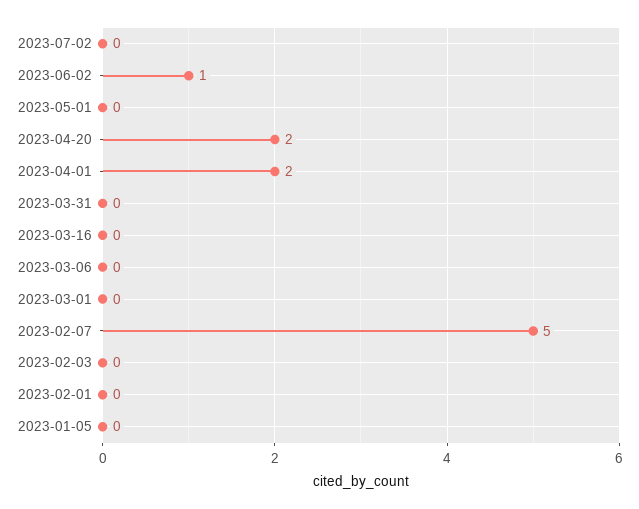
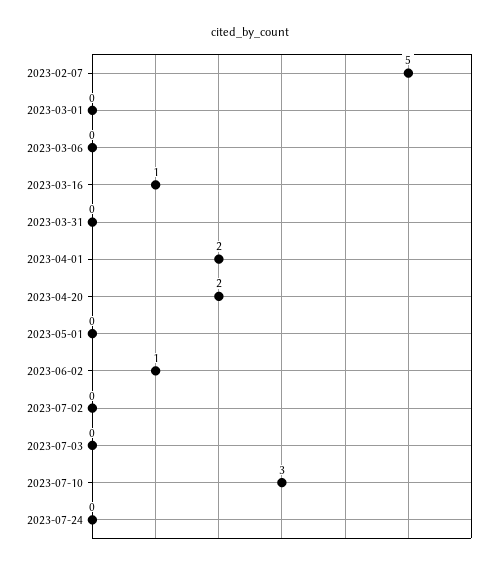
2023-03-16: 0 -> 1
2023-02-03: 0 -> none
2023-02-01: 0 -> none
2023-01-05: 0 -> none
2023-07-03: none -> 0
2023-07-10: none -> 3
2023-07-24: none -> 0

